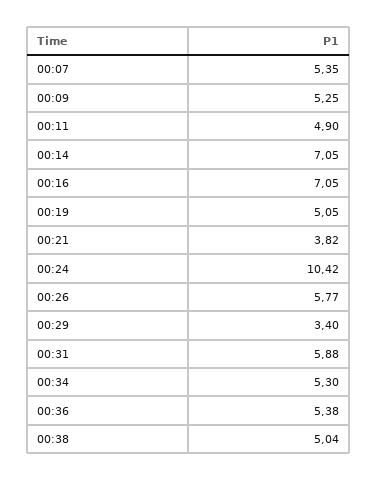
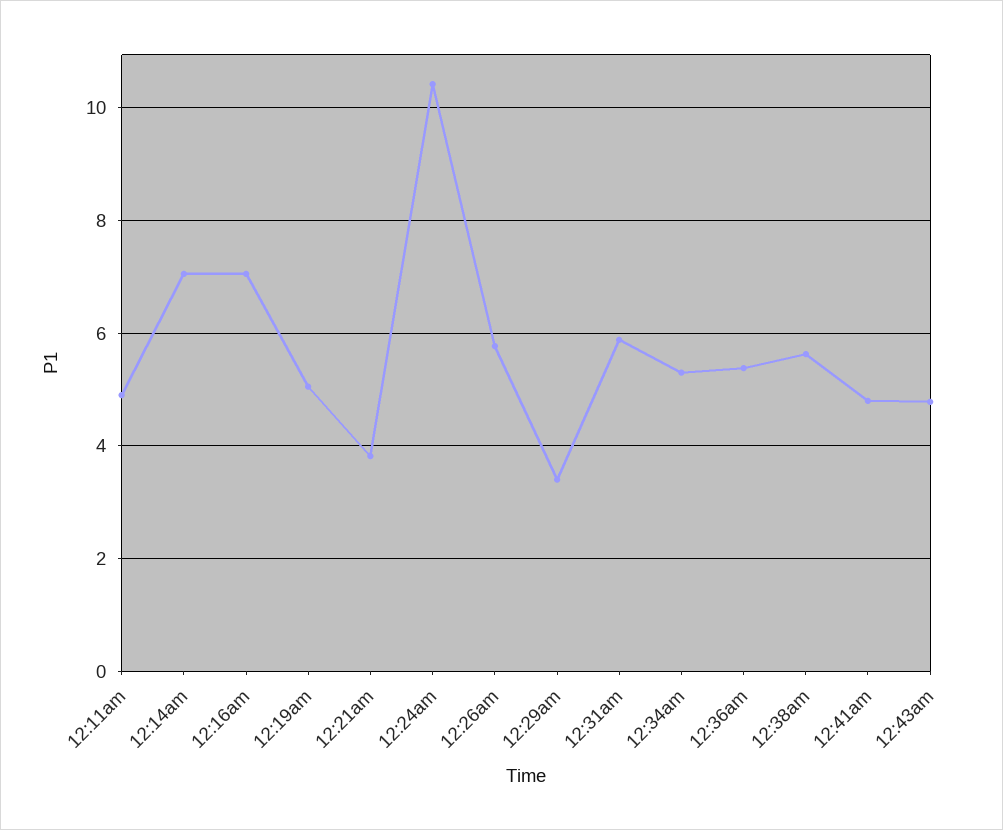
00:07: 5.35 -> none
00:09: 5.25 -> none
00:38: 5.04 -> 5.6
12:41am: none -> 4.8
12:43am: none -> 4.8

